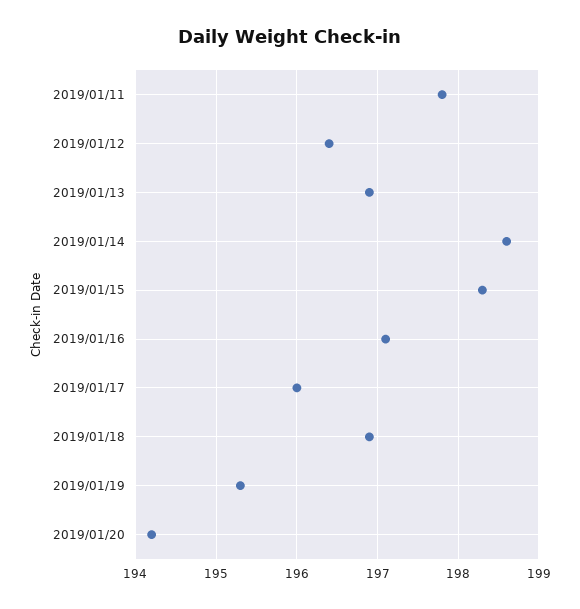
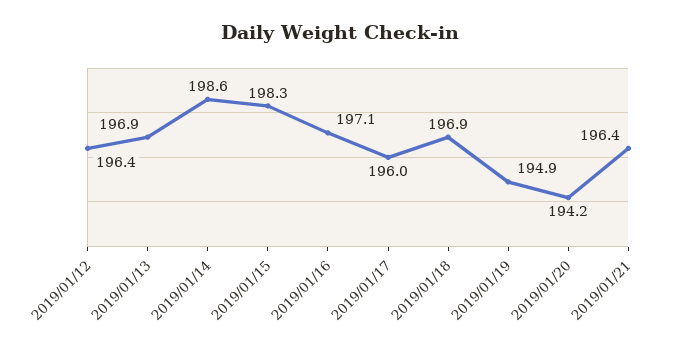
2019/01/11: 197.8 -> none
2019/01/19: 195.3 -> 194.9
2019/01/21: none -> 196.4

